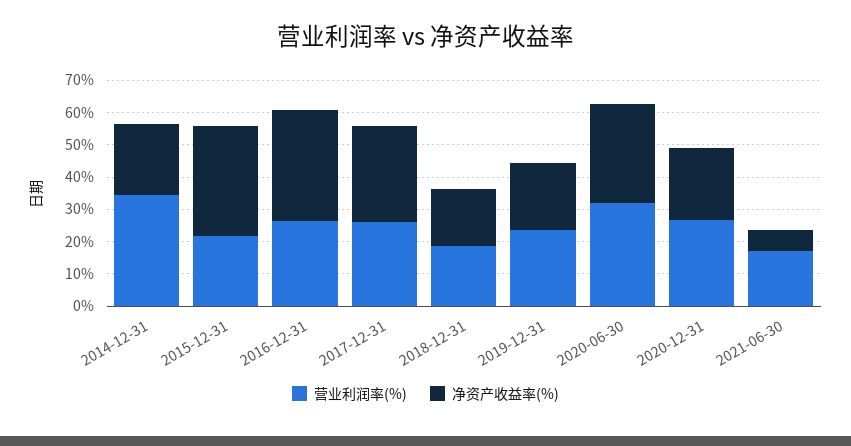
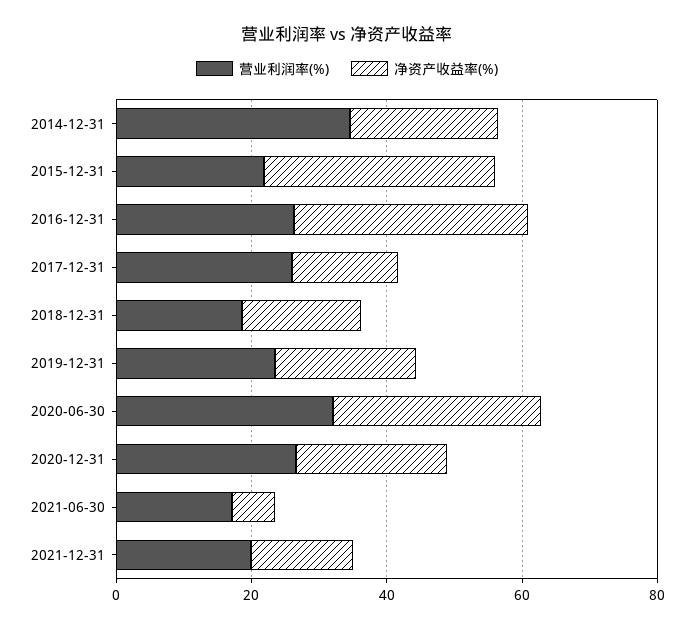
净资产收益率(%), 2017-12-31: 30 -> 15
营业利润率(%), 2021-12-31: none -> 20
净资产收益率(%), 2021-12-31: none -> 15

